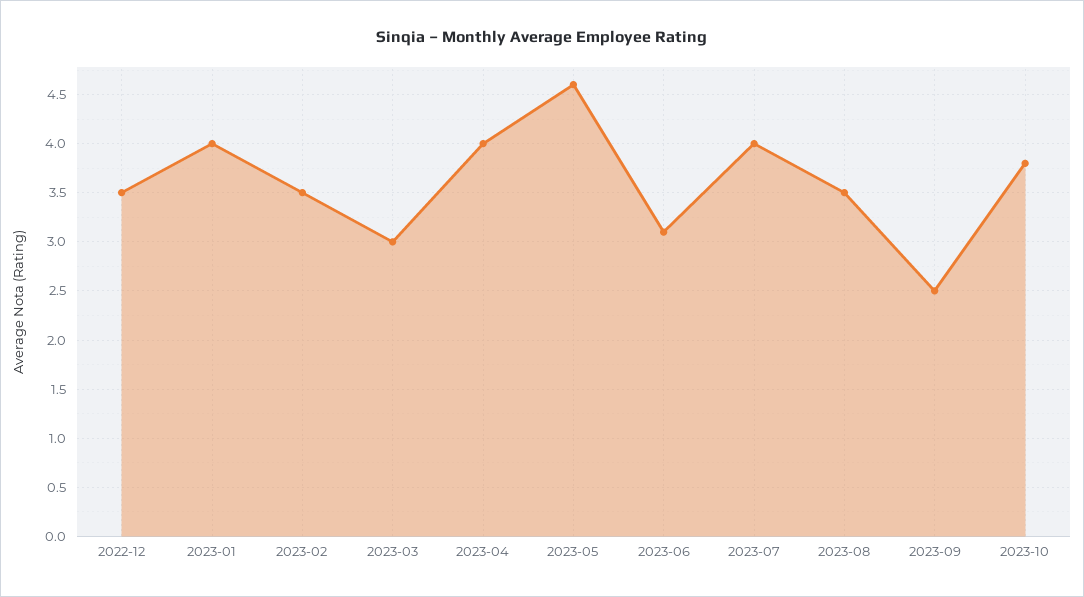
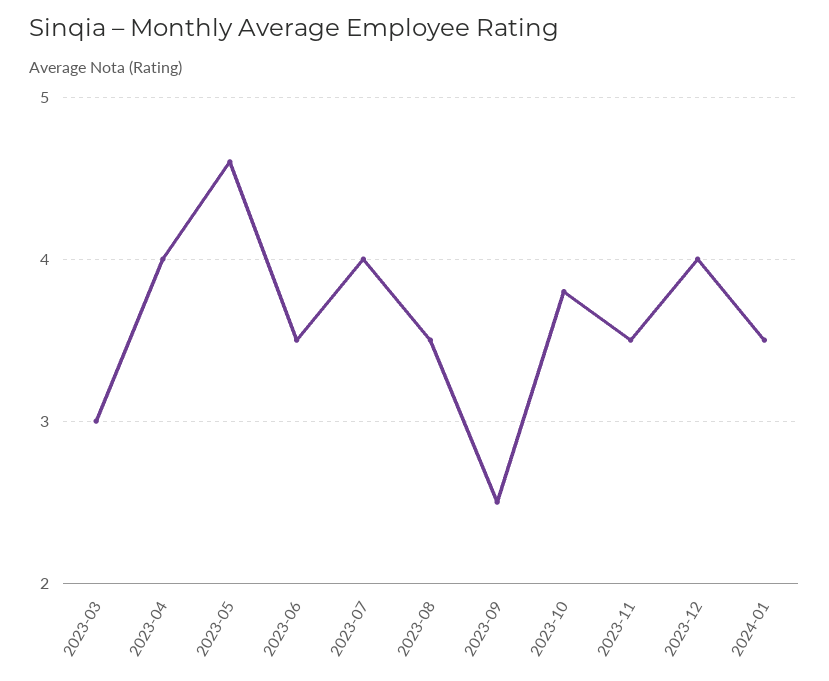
2022-12: 3.5 -> none
2023-01: 4 -> none
2023-02: 3.5 -> none
2023-06: 3.1 -> 3.5
2023-11: none -> 3.5
2023-12: none -> 4
2024-01: none -> 3.5

